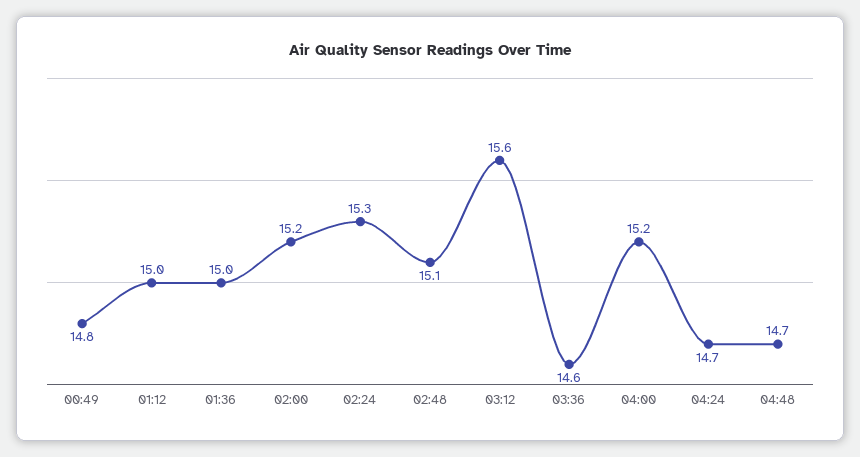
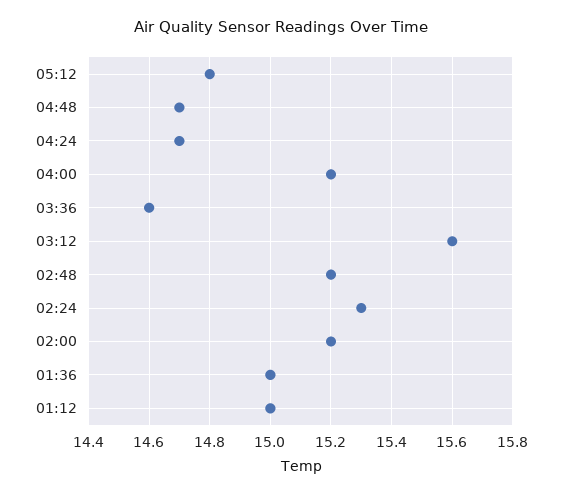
00:49: 14.8 -> none
02:48: 15.1 -> 15.2
05:12: none -> 14.8

